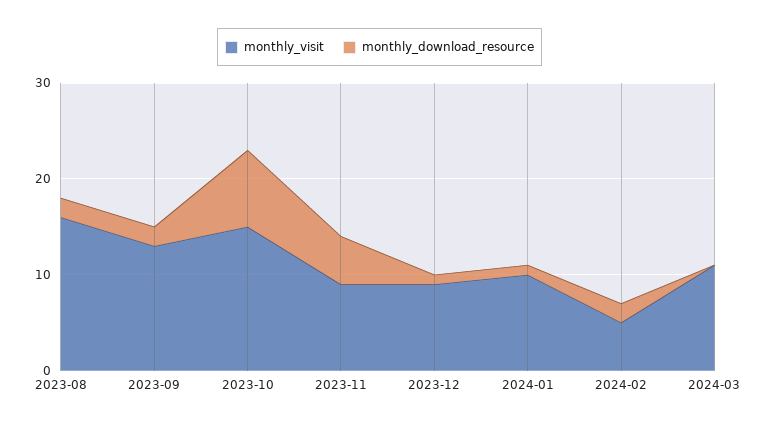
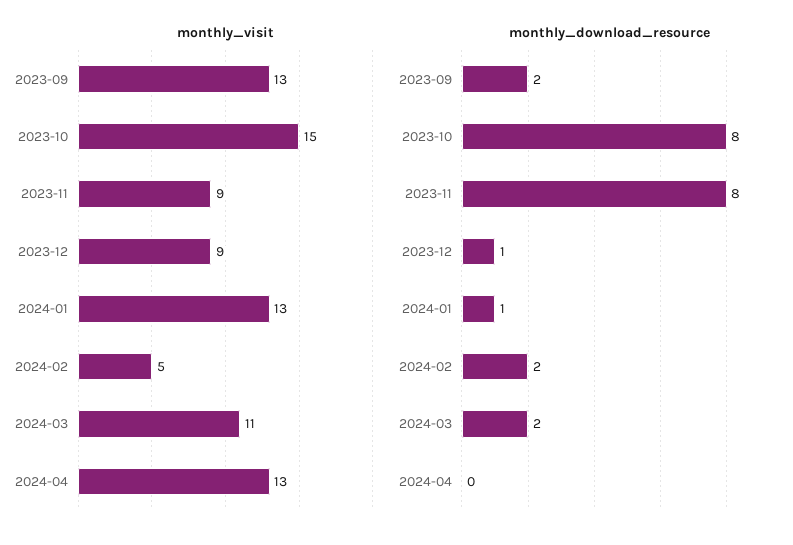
monthly_visit, 2023-08: 16 -> none
monthly_download_resource, 2023-08: 2 -> none
monthly_download_resource, 2023-11: 5 -> 8
monthly_visit, 2024-01: 10 -> 13
monthly_download_resource, 2024-03: 0 -> 2
monthly_visit, 2024-04: none -> 13
monthly_download_resource, 2024-04: none -> 0

